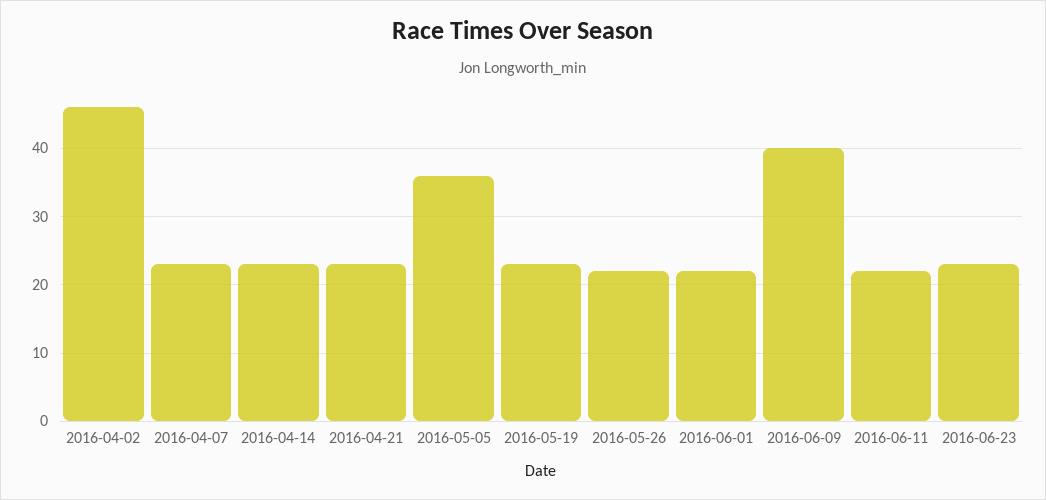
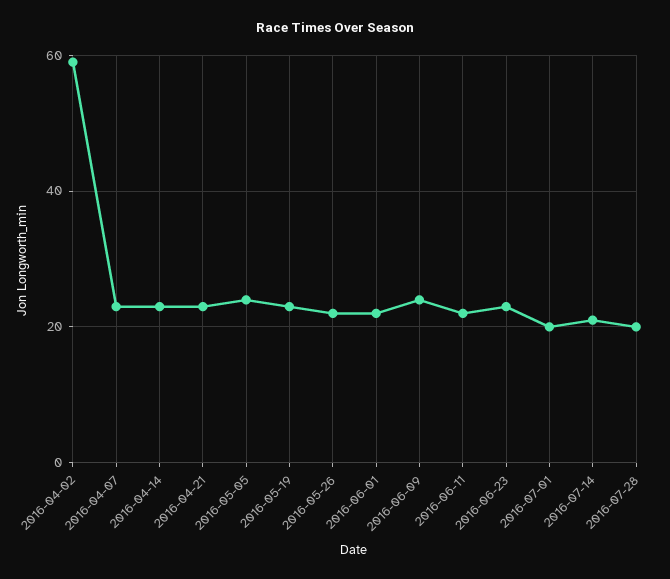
2016-04-02: 46 -> 60
2016-05-05: 36 -> 25
2016-06-09: 40 -> 25
2016-07-01: none -> 20
2016-07-14: none -> 20
2016-07-28: none -> 20

